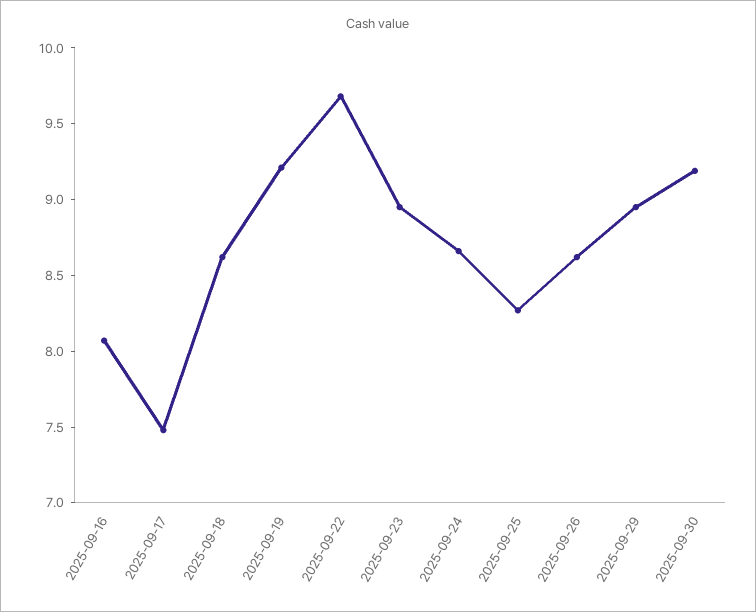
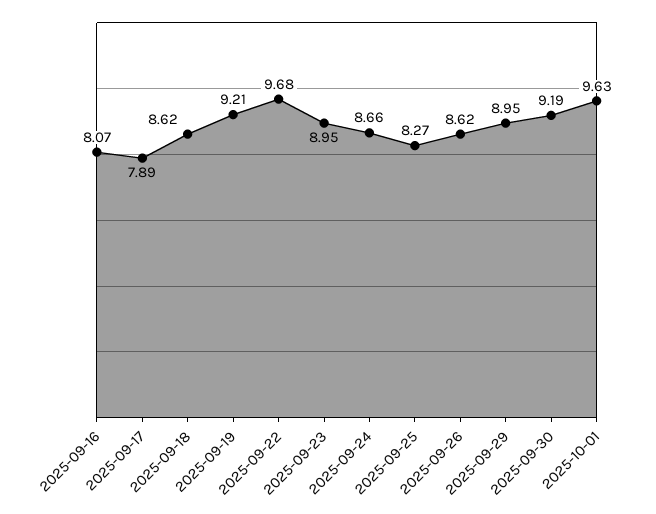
2025-09-17: 7.5 -> 7.89
2025-10-01: none -> 9.63

